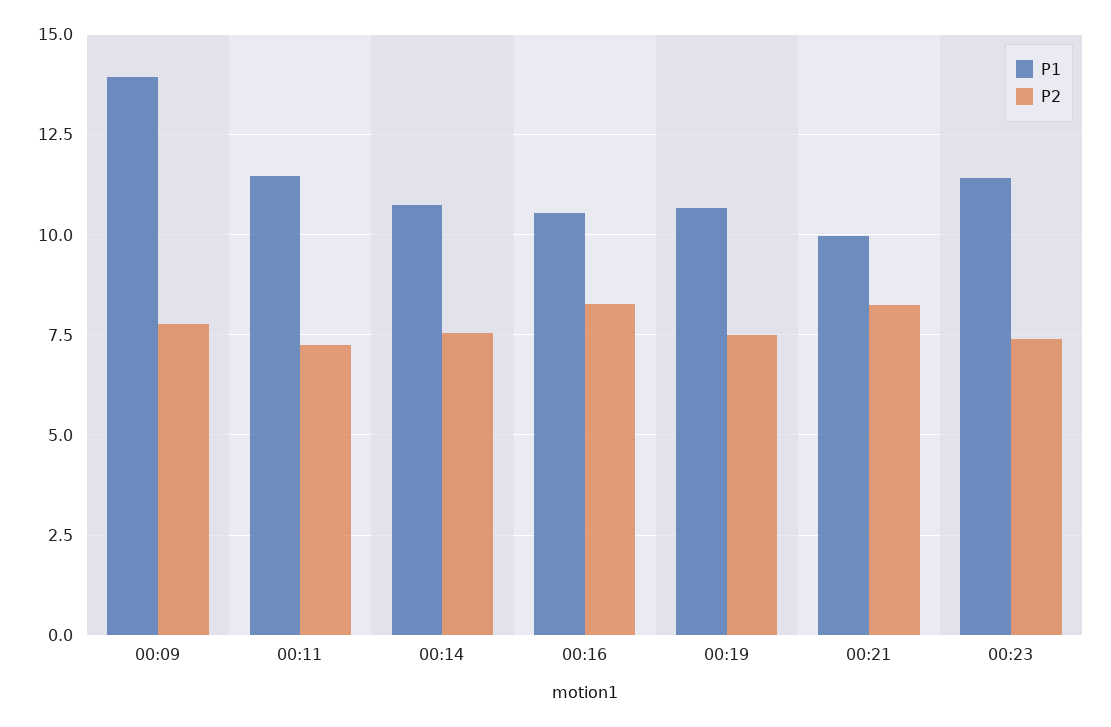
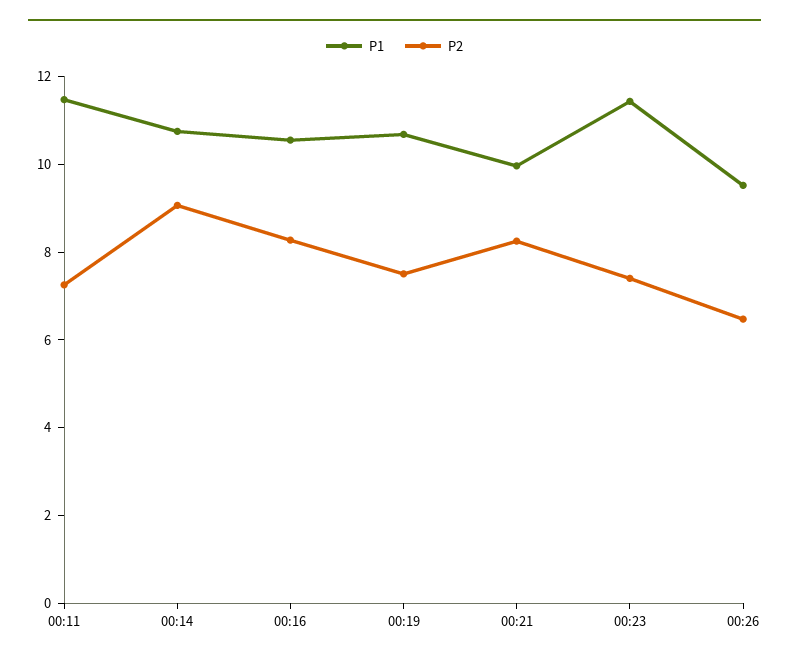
P1, 00:09: 14 -> none
P2, 00:09: 7.75 -> none
P2, 00:14: 7.5 -> 9
P1, 00:26: none -> 9.5
P2, 00:26: none -> 6.5

